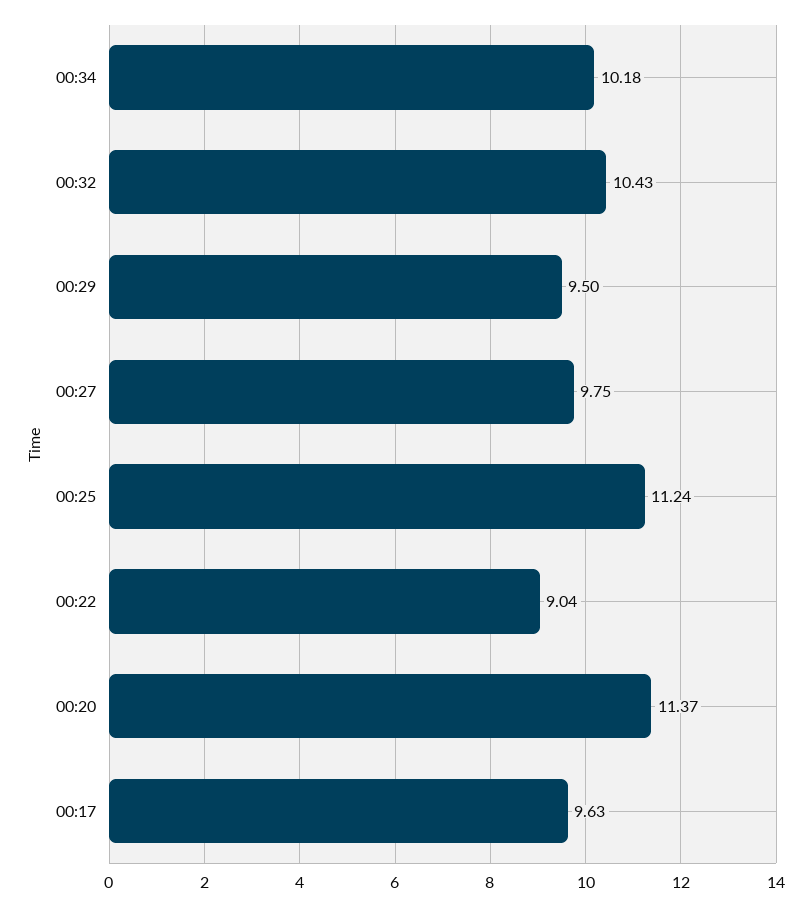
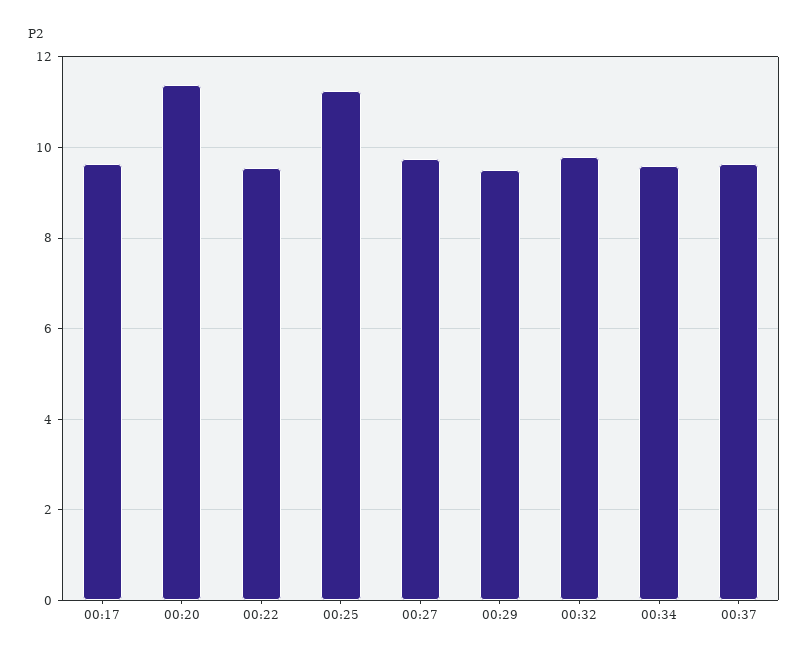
00:34: 10.18 -> 9.6
00:32: 10.43 -> 9.8
00:22: 9.04 -> 9.6
00:37: none -> 9.6

